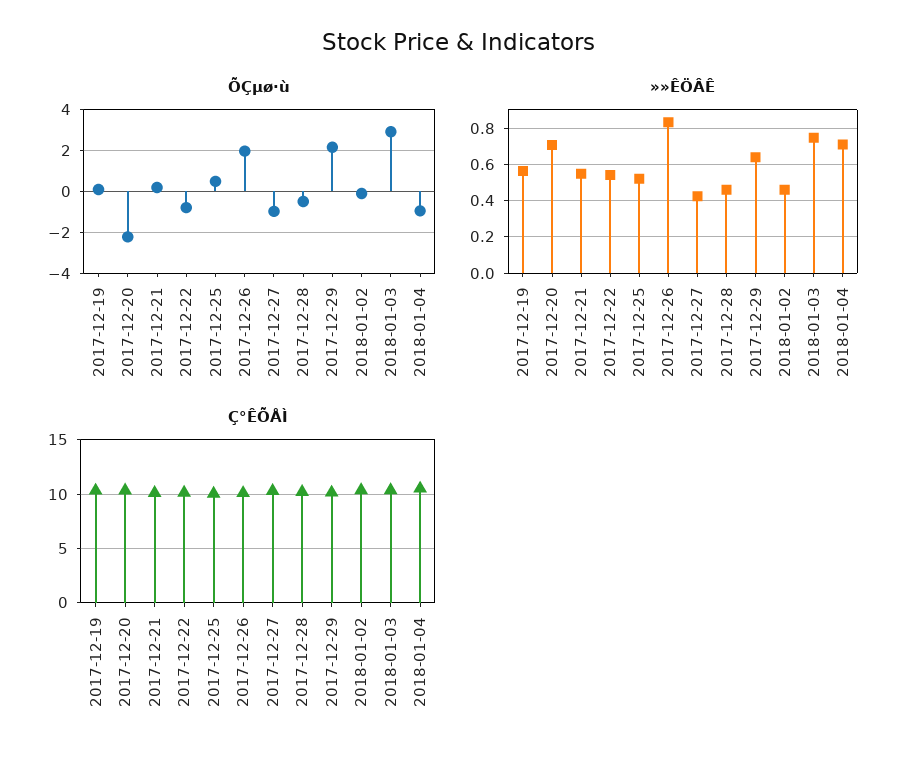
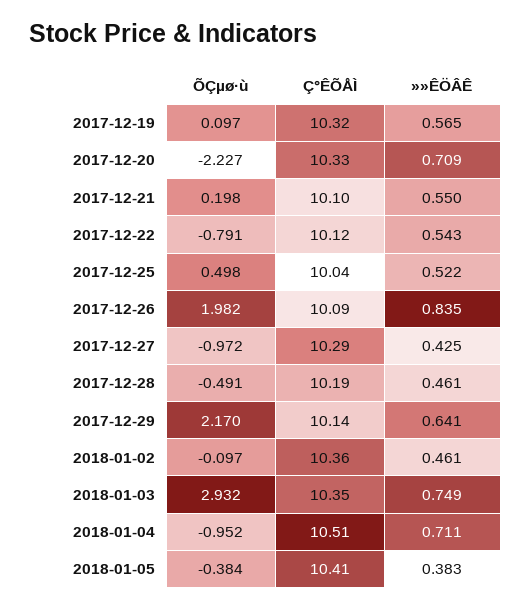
ÕÇµø·ù, 2018-01-05: none -> -0.384
Ç°ÊÕÅÌ, 2018-01-05: none -> 10.41
»»ÊÖÂÊ, 2018-01-05: none -> 0.383

